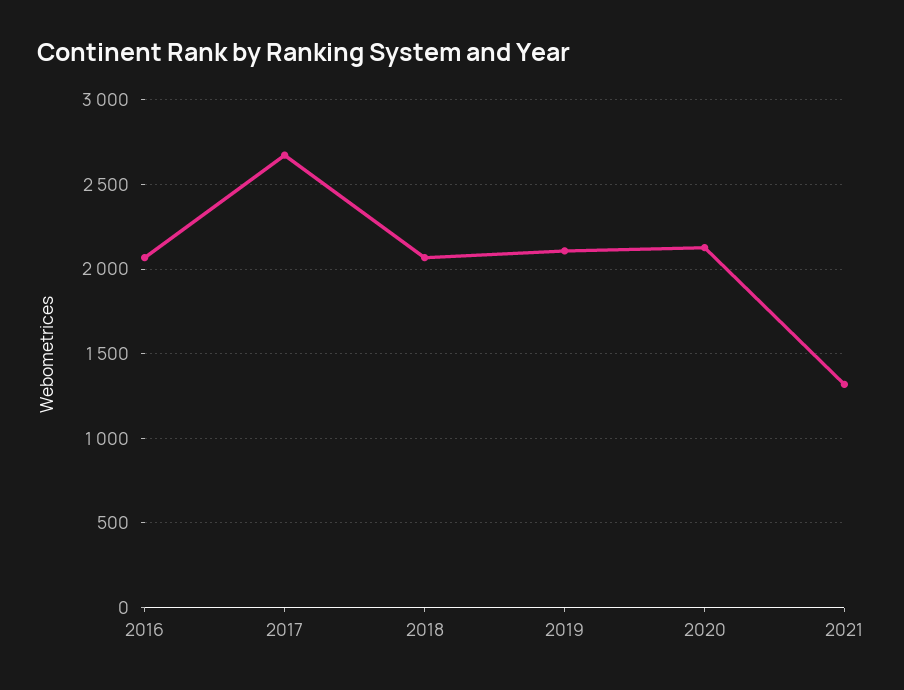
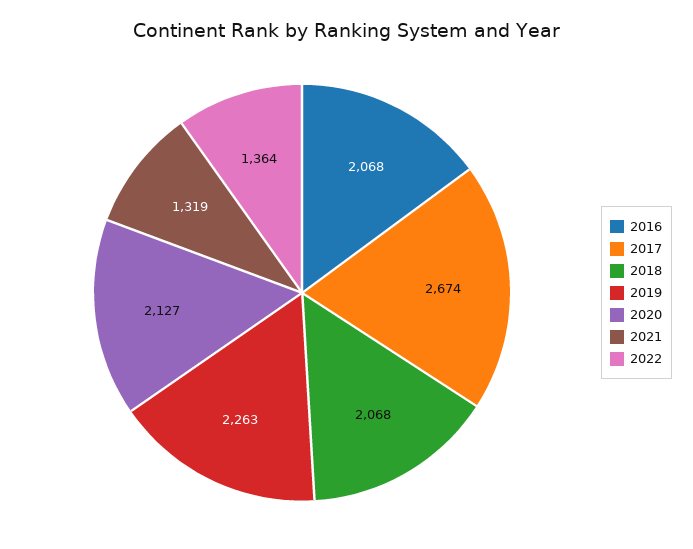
2019: 2100 -> 2263
2022: none -> 1364

